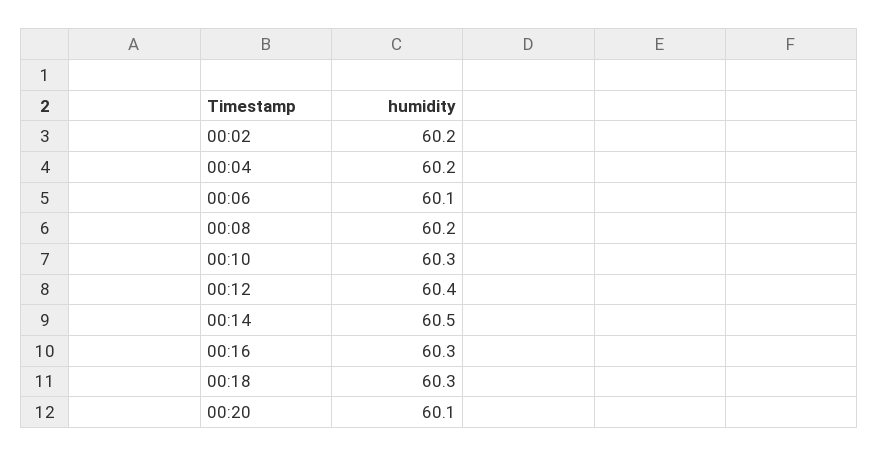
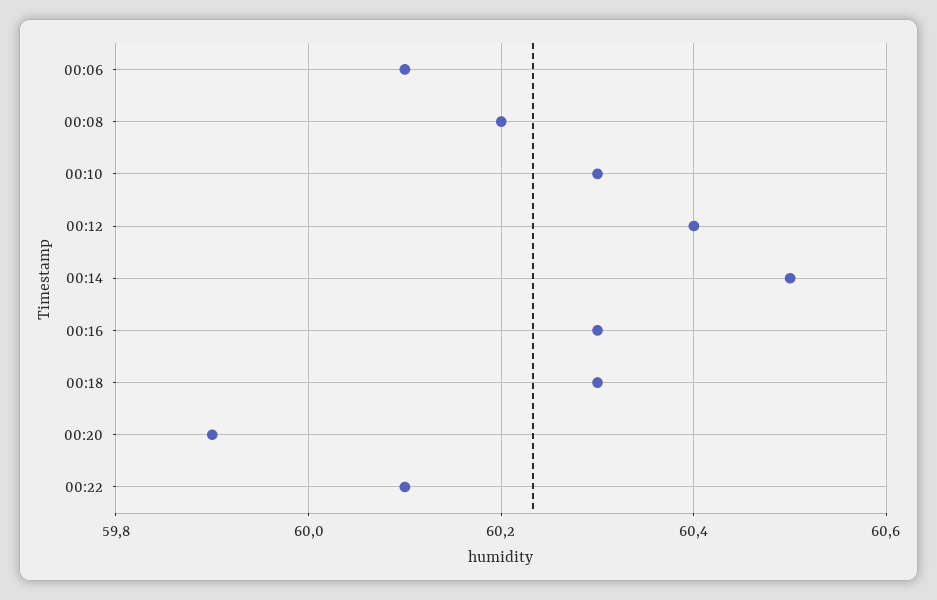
00:02: 60.2 -> none
00:04: 60.2 -> none
00:20: 60.1 -> 59.9
00:22: none -> 60.1

